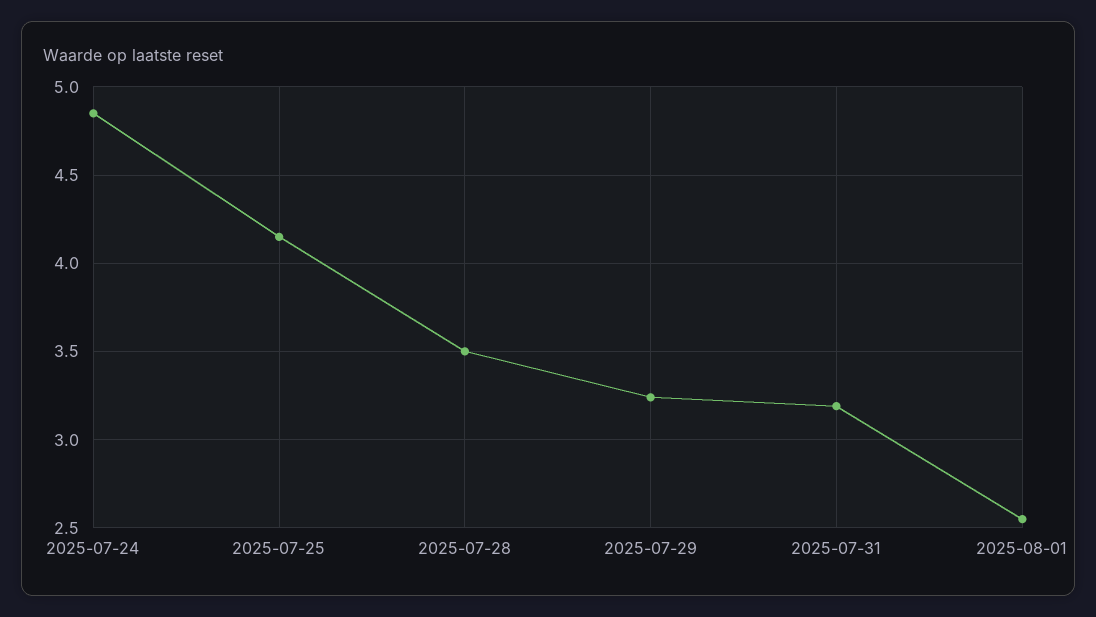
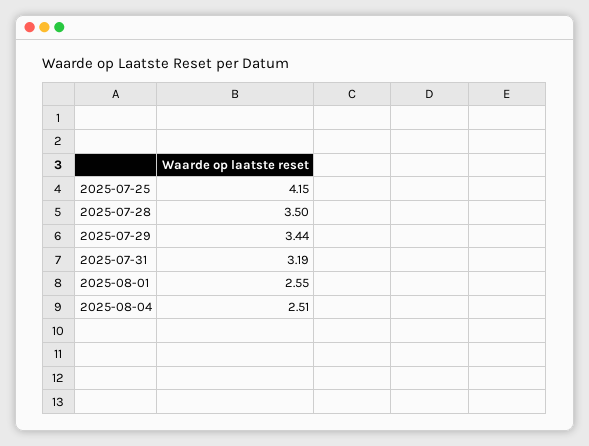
2025-07-24: 4.85 -> none
2025-07-29: 3.25 -> 3.44
2025-08-04: none -> 2.51

